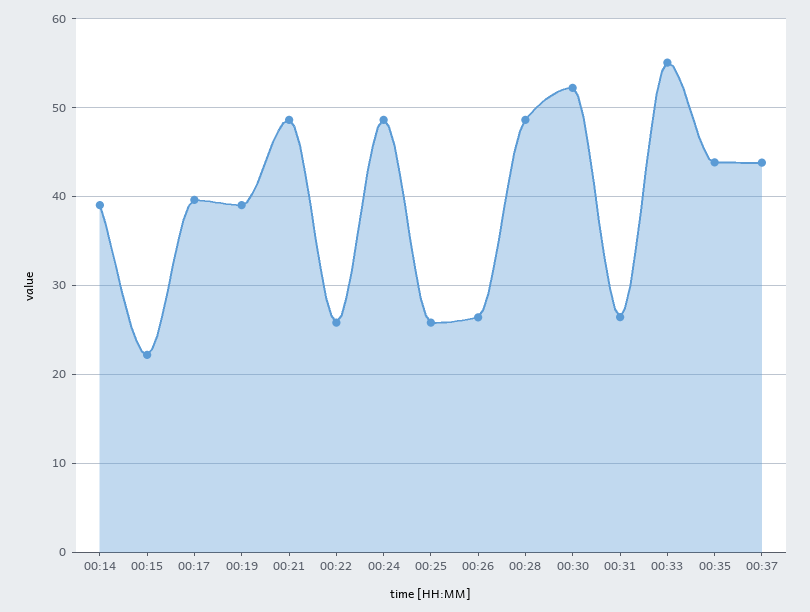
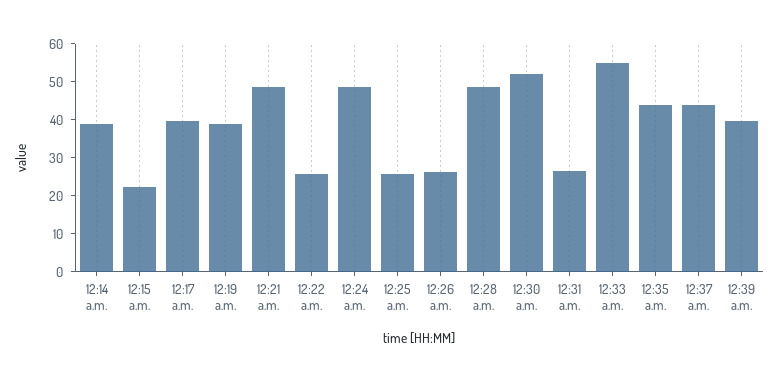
12:39 a.m.: none -> 40

